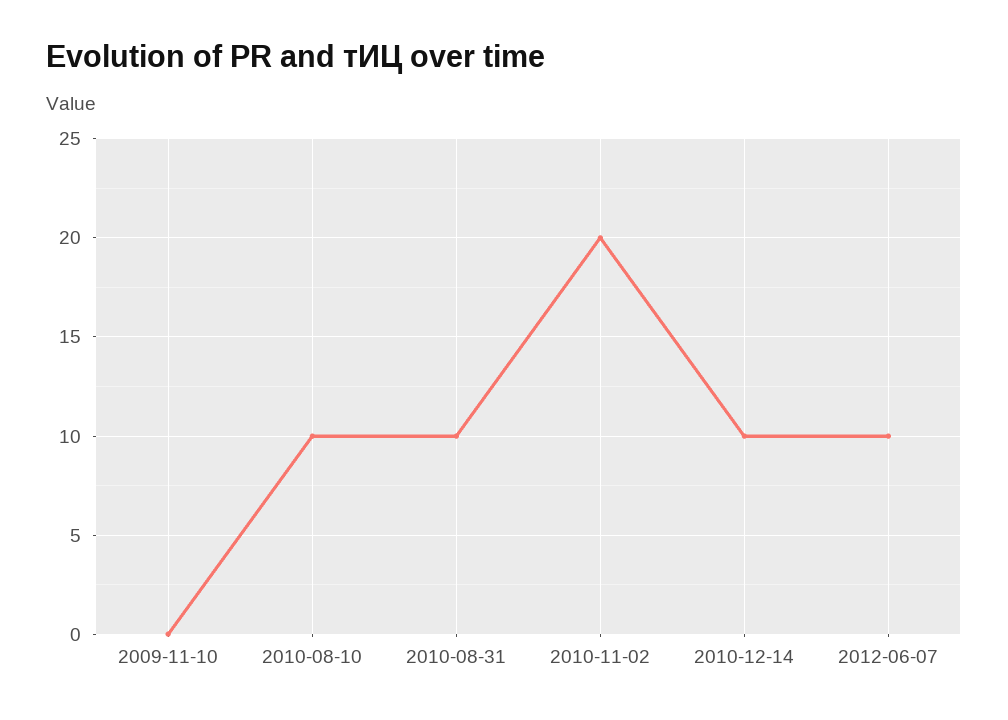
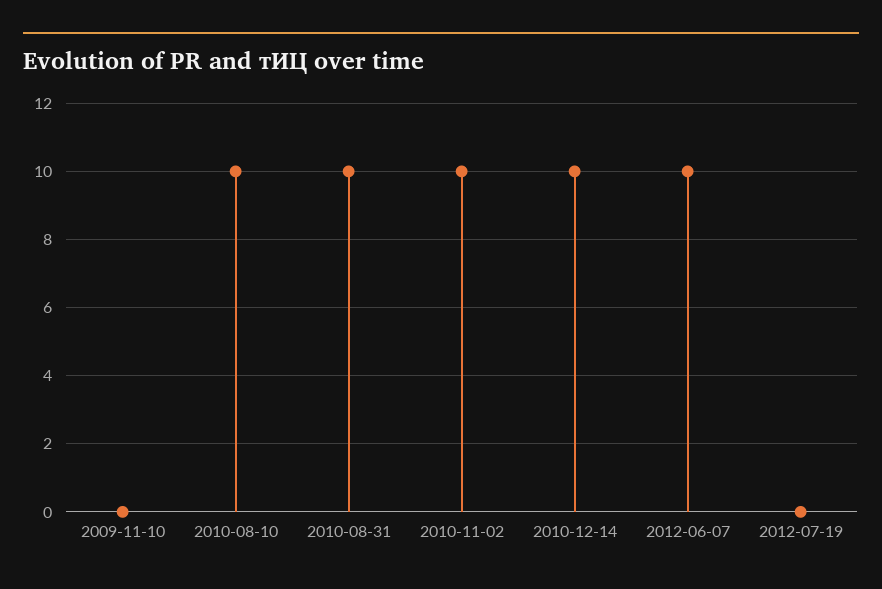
2010-11-02: 20 -> 10
2012-07-19: none -> 0

